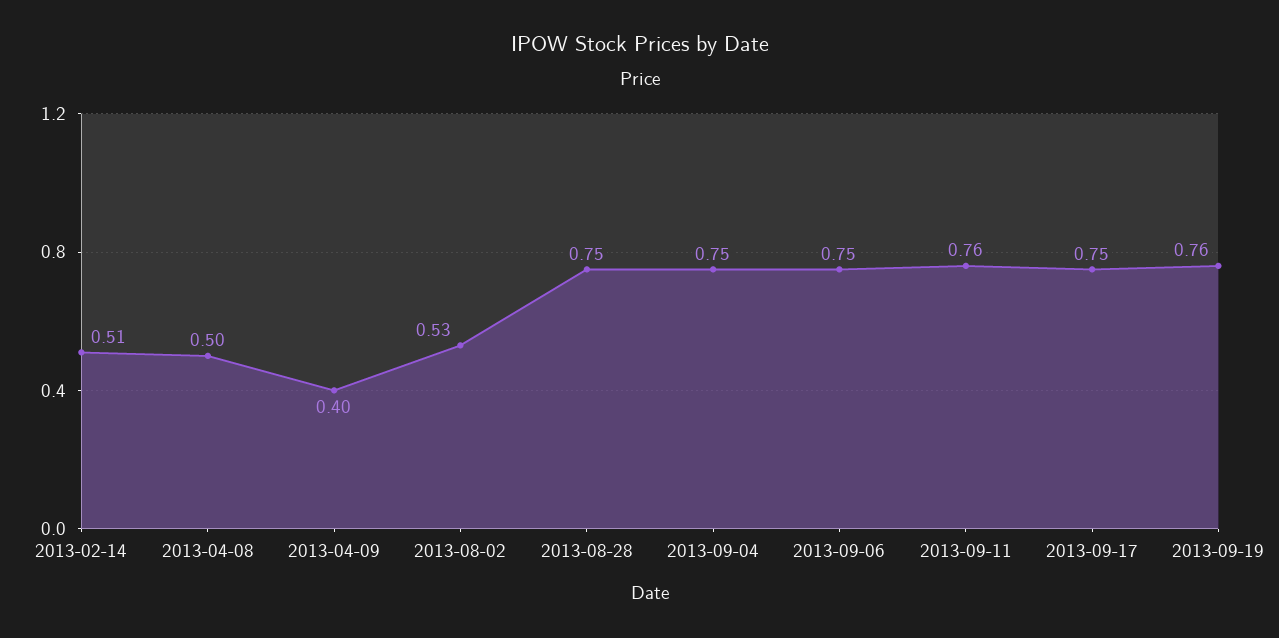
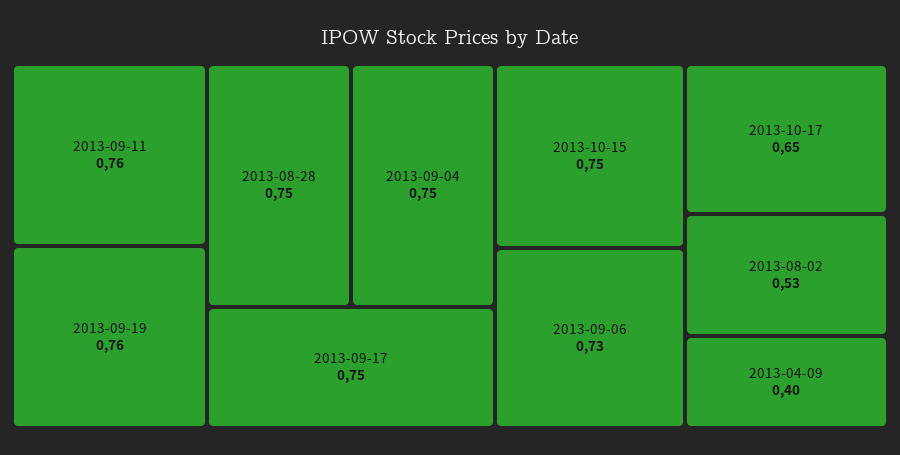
2013-02-14: 0.51 -> none
2013-04-08: 0.5 -> none
2013-09-06: 0.75 -> 0.73
2013-10-15: none -> 0.75
2013-10-17: none -> 0.65

